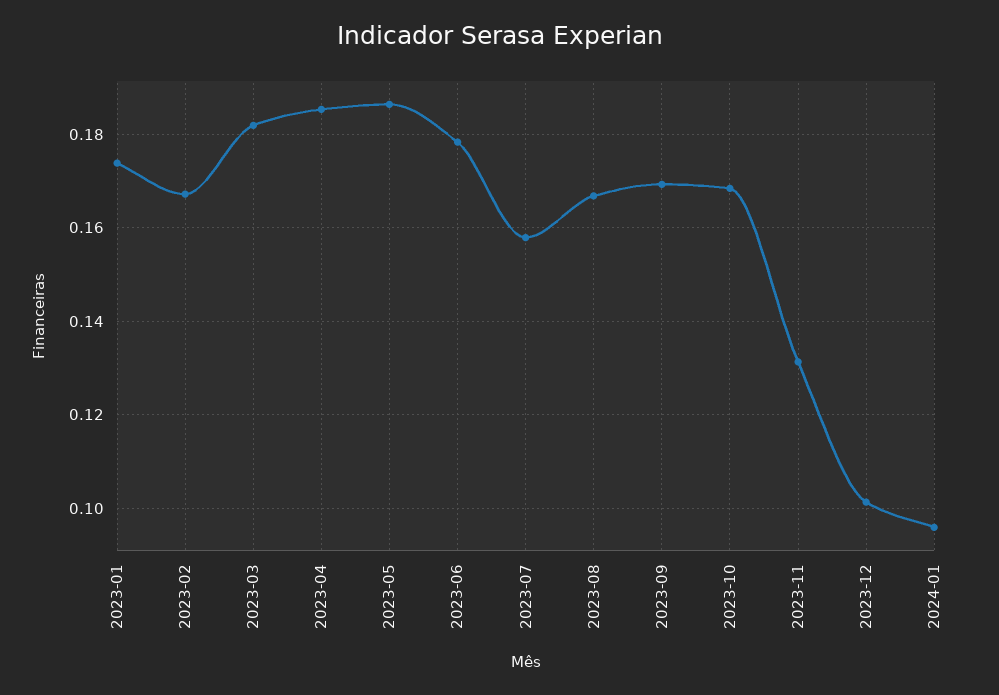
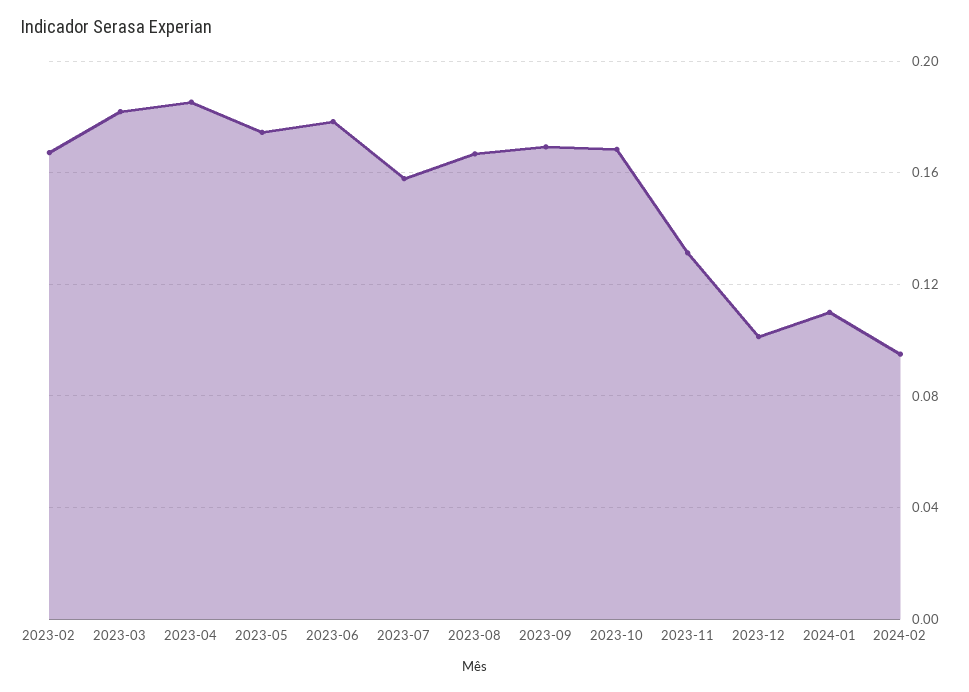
2023-01: 0.174 -> none
2023-05: 0.186 -> 0.175
2024-01: 0.096 -> 0.11
2024-02: none -> 0.095

